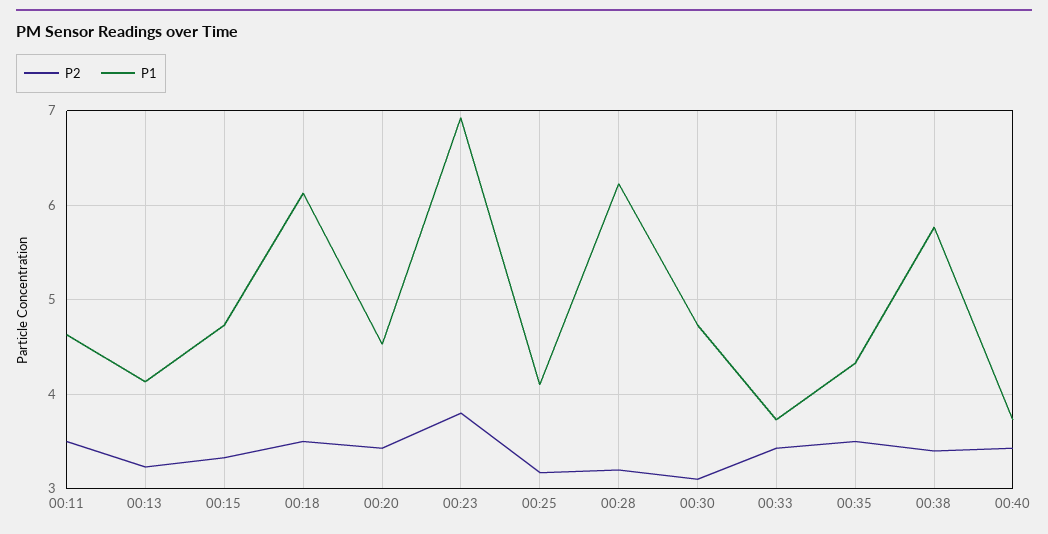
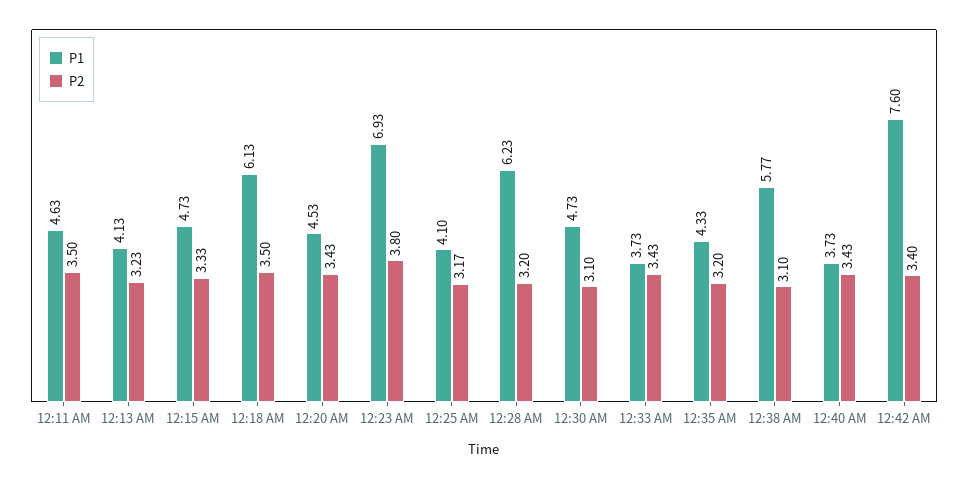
P2, 00:35: 3.5 -> 3.2
P2, 00:38: 3.4 -> 3.1
P1, 12:42 AM: none -> 7.6
P2, 12:42 AM: none -> 3.4

